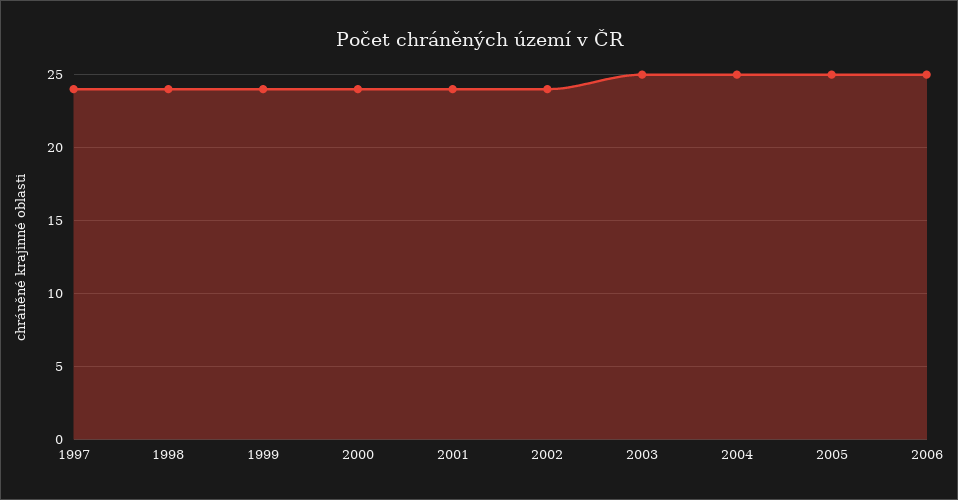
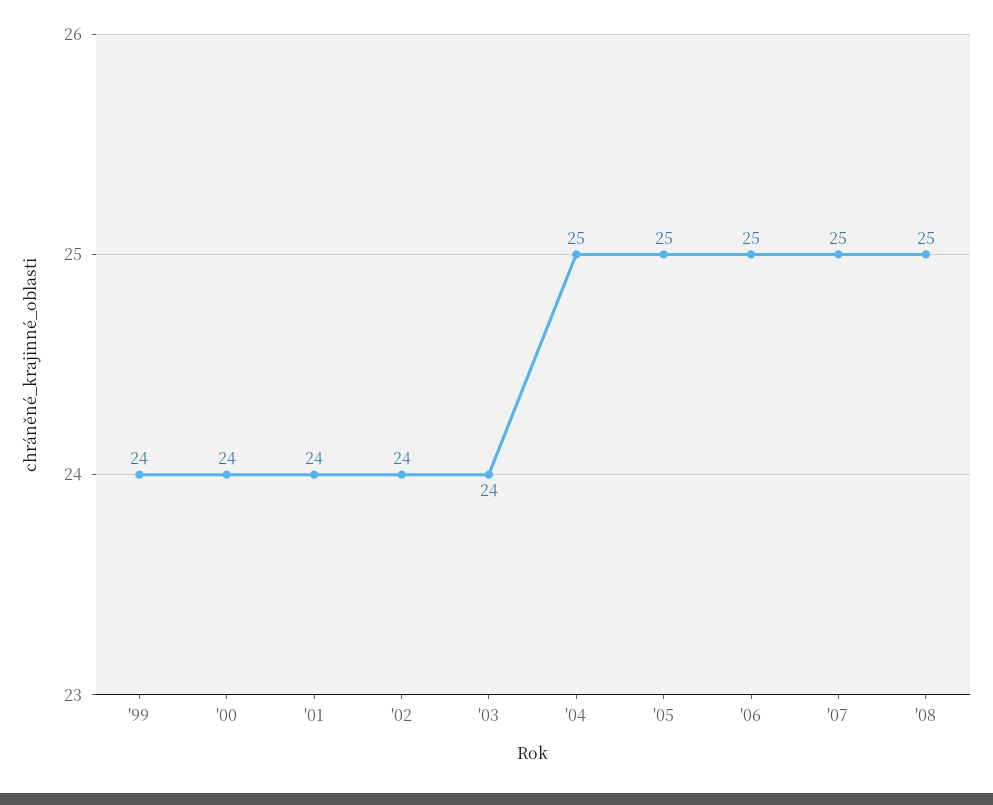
1997: 24 -> none
1998: 24 -> none
2003: 25 -> 24
'07: none -> 25
'08: none -> 25

